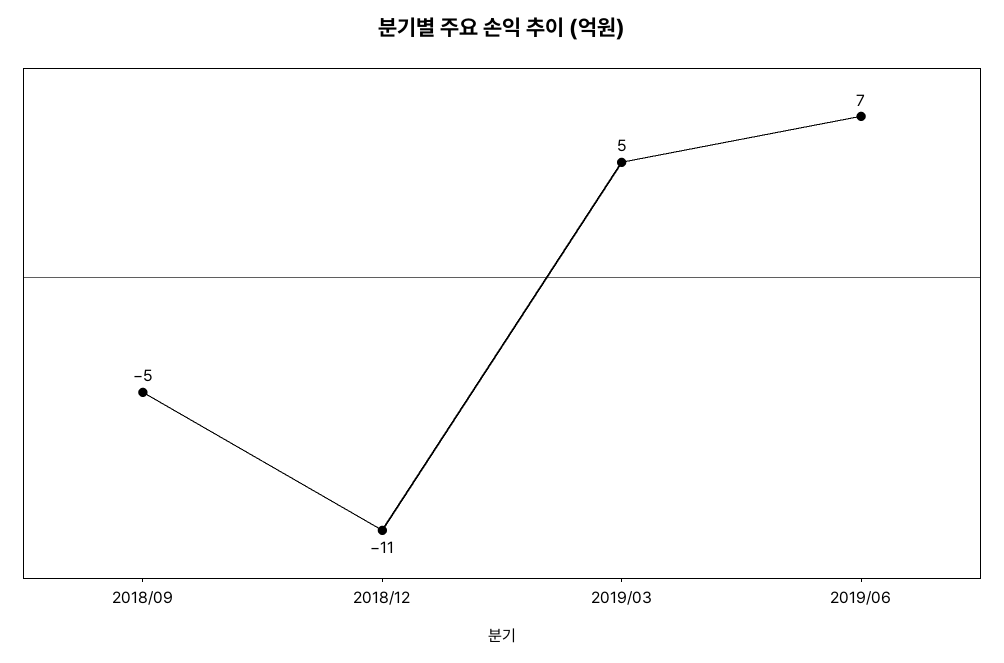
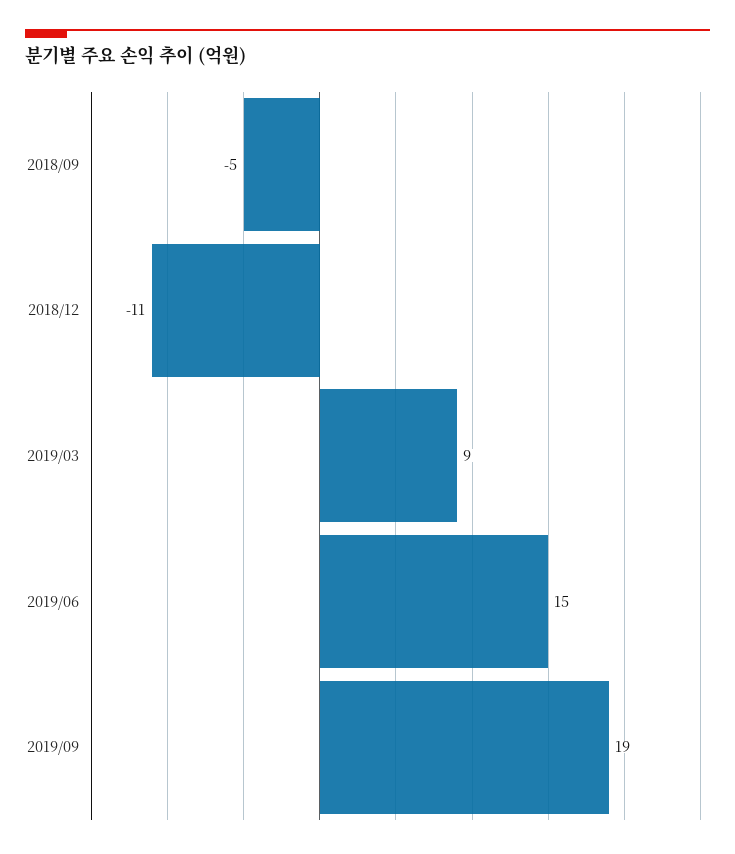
2019/03: 5 -> 9
2019/06: 7 -> 15
2019/09: none -> 19

